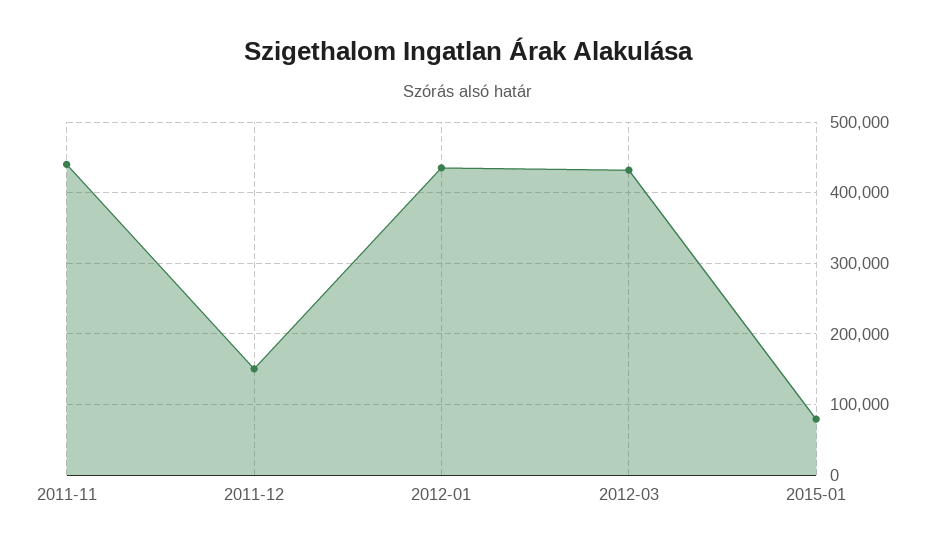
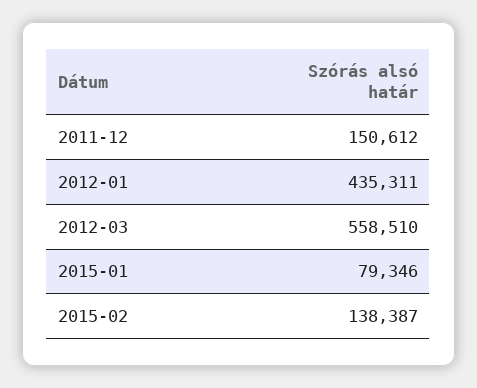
2011-11: 440000 -> none
2012-03: 430000 -> 558510
2015-02: none -> 138387

